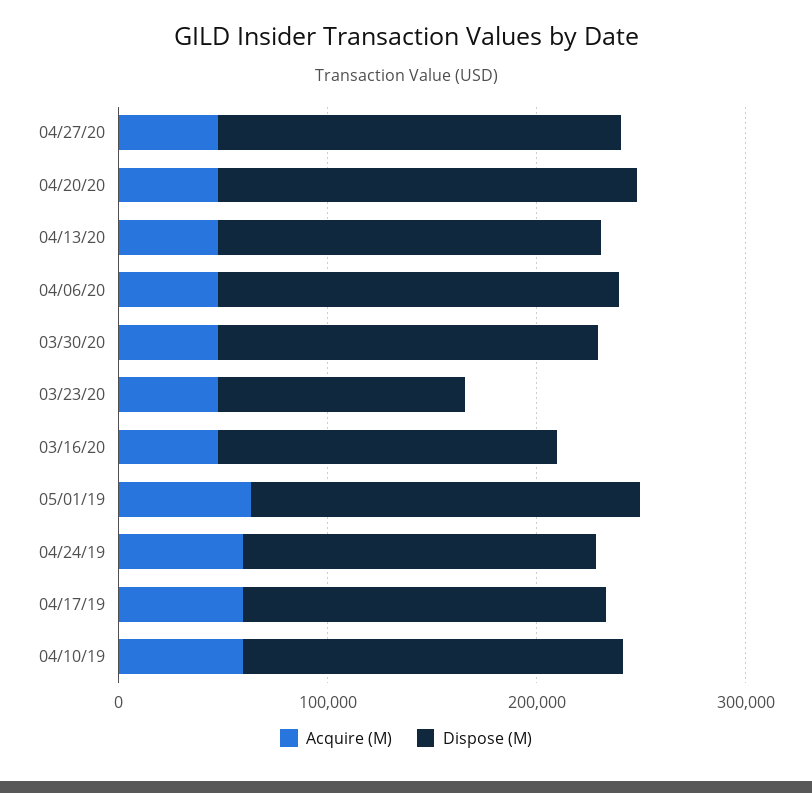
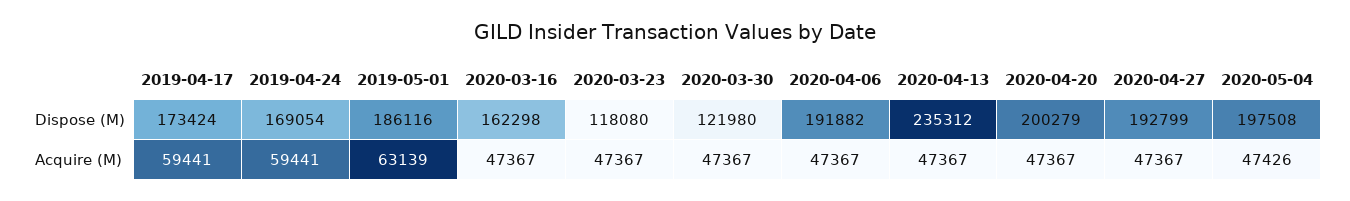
Dispose (M), 04/13/20: 180000 -> 235312
Dispose (M), 03/30/20: 180000 -> 121980
Acquire (M), 04/10/19: 60000 -> none
Dispose (M), 04/10/19: 180000 -> none
Dispose (M), 2020-05-04: none -> 197508
Acquire (M), 2020-05-04: none -> 47426

